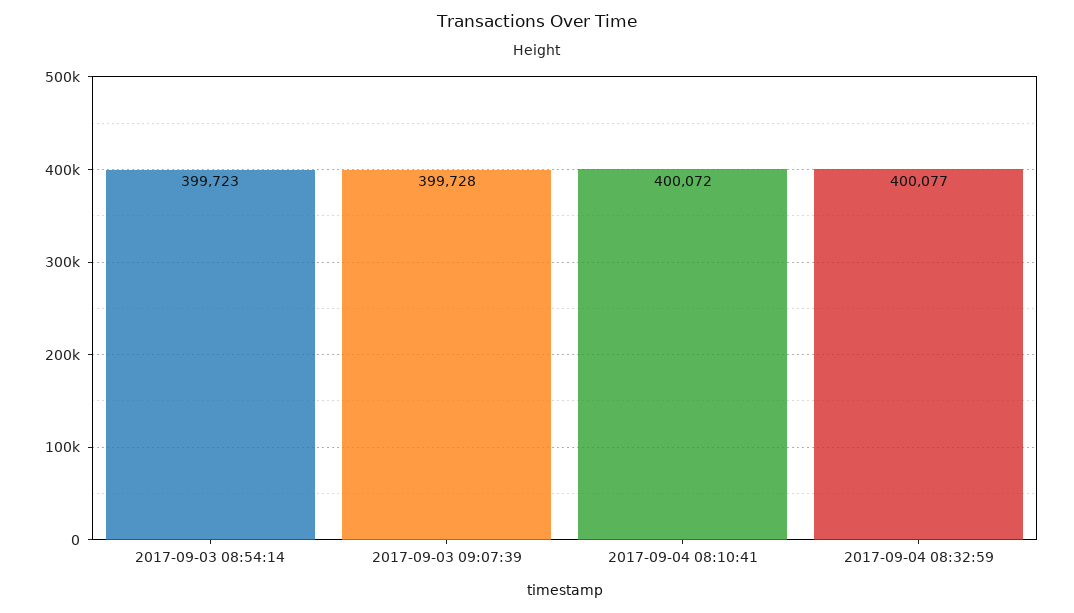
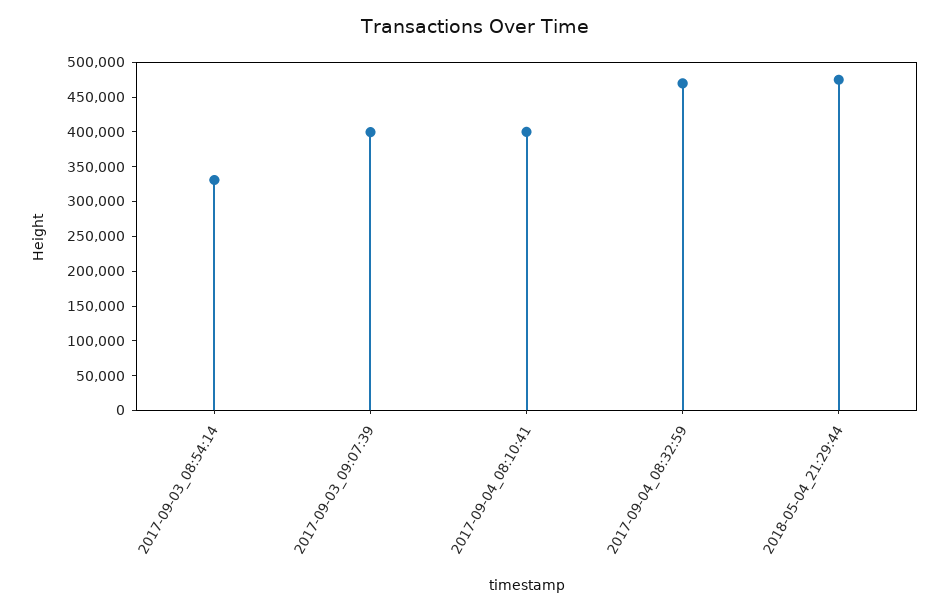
2017-09-03 08:54:14: 399723 -> 325000
2017-09-04 08:32:59: 400077 -> 475000
2018-05-04_21:29:44: none -> 475000

